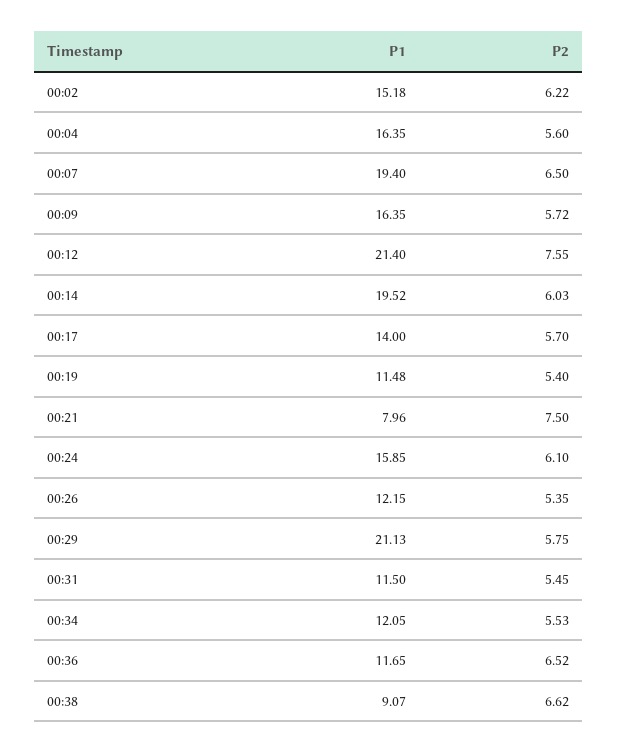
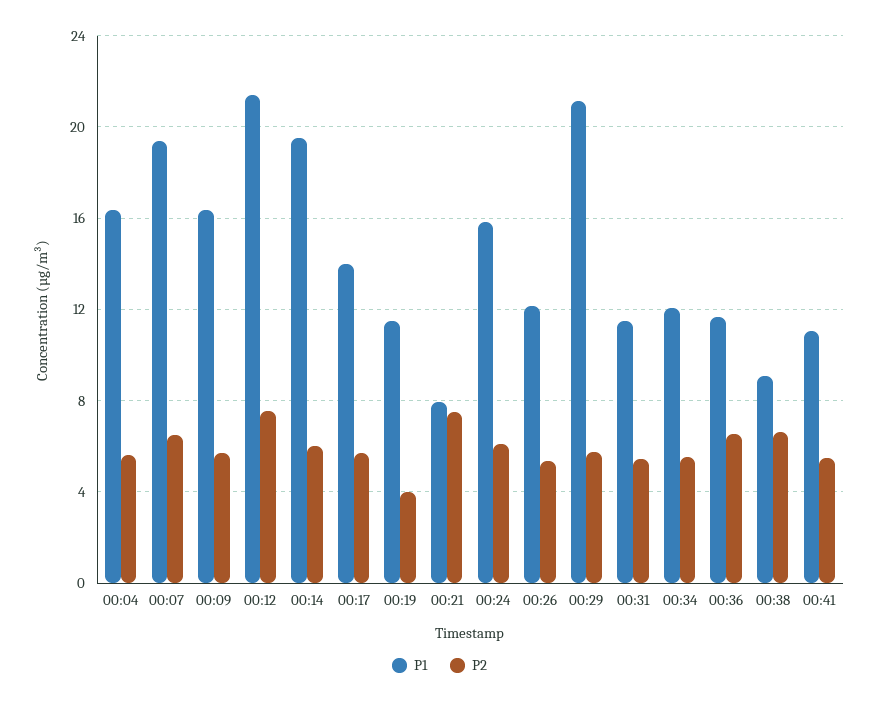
P1, 00:02: 15.18 -> none
P2, 00:02: 6.22 -> none
P2, 00:19: 5.4 -> 4
P1, 00:41: none -> 11
P2, 00:41: none -> 5.5

